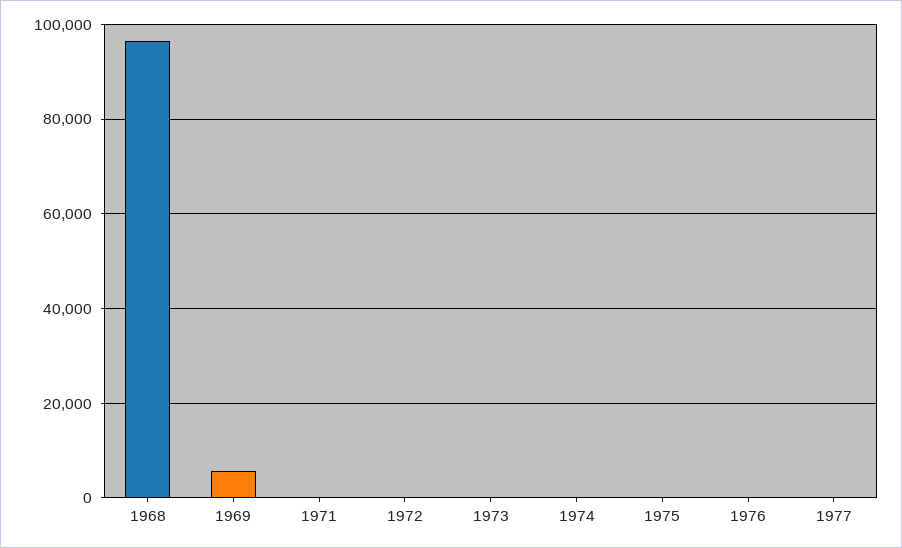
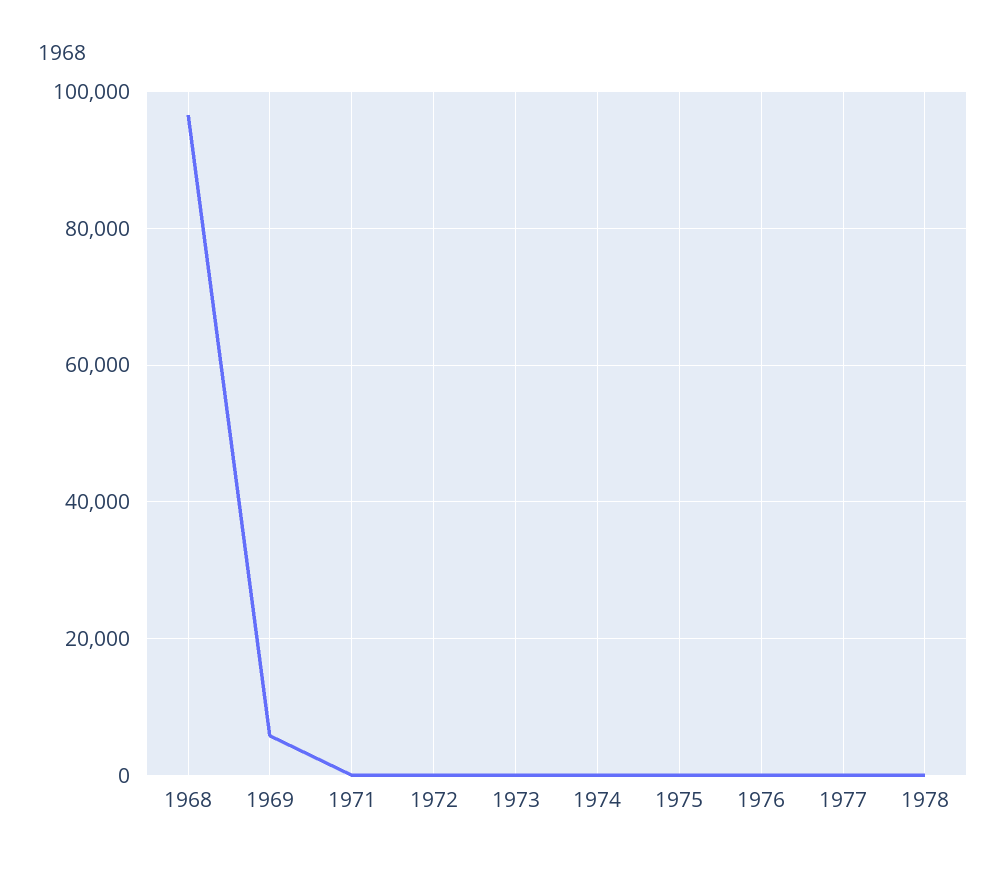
1978: none -> 0

